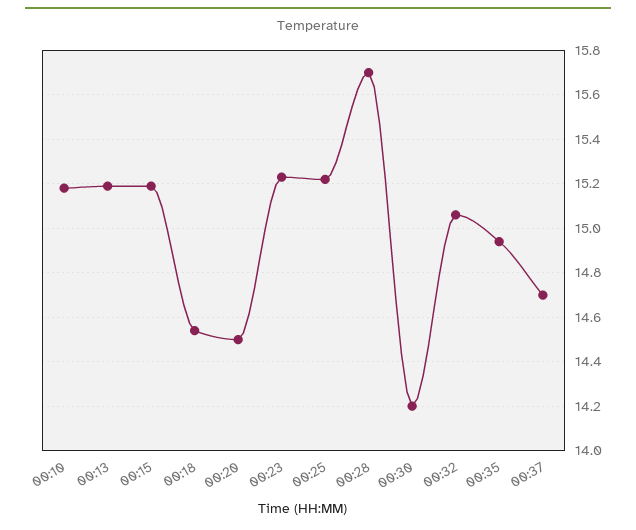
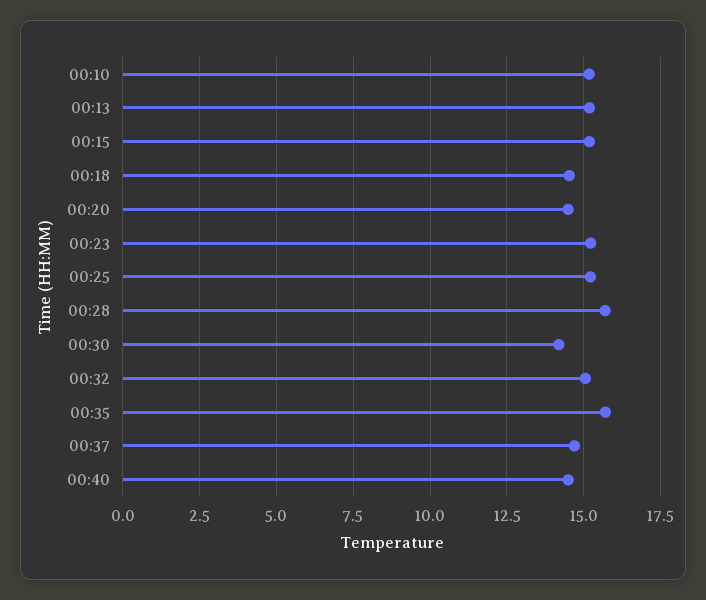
00:35: 14.95 -> 15.75
00:40: none -> 14.5

